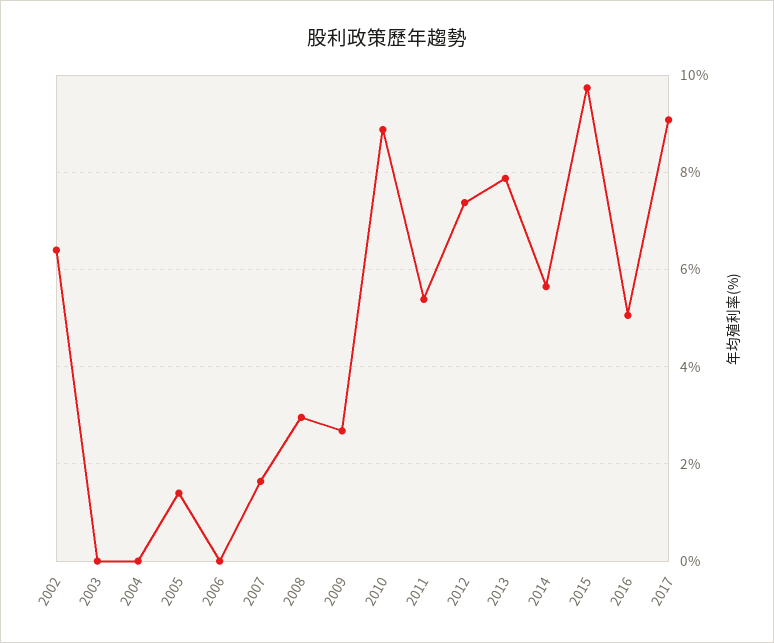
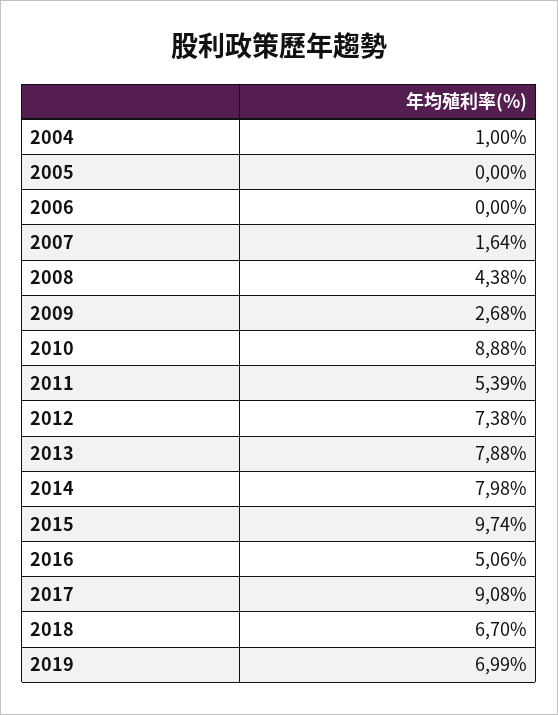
2002: 6.4 -> none
2003: 0 -> none
2004: 0 -> 1
2005: 1.4 -> 0
2008: 3 -> 4.38
2014: 5.6 -> 7.98
2018: none -> 6.7
2019: none -> 6.99

